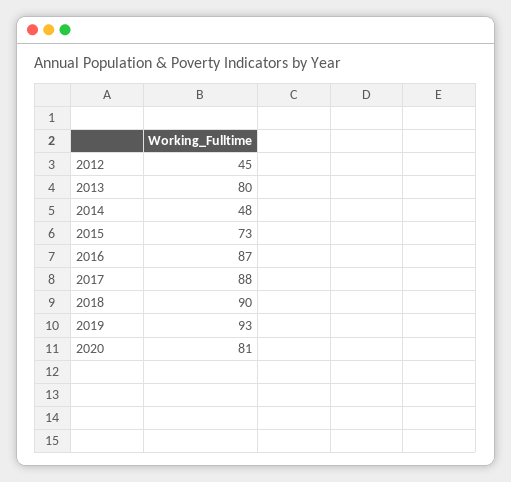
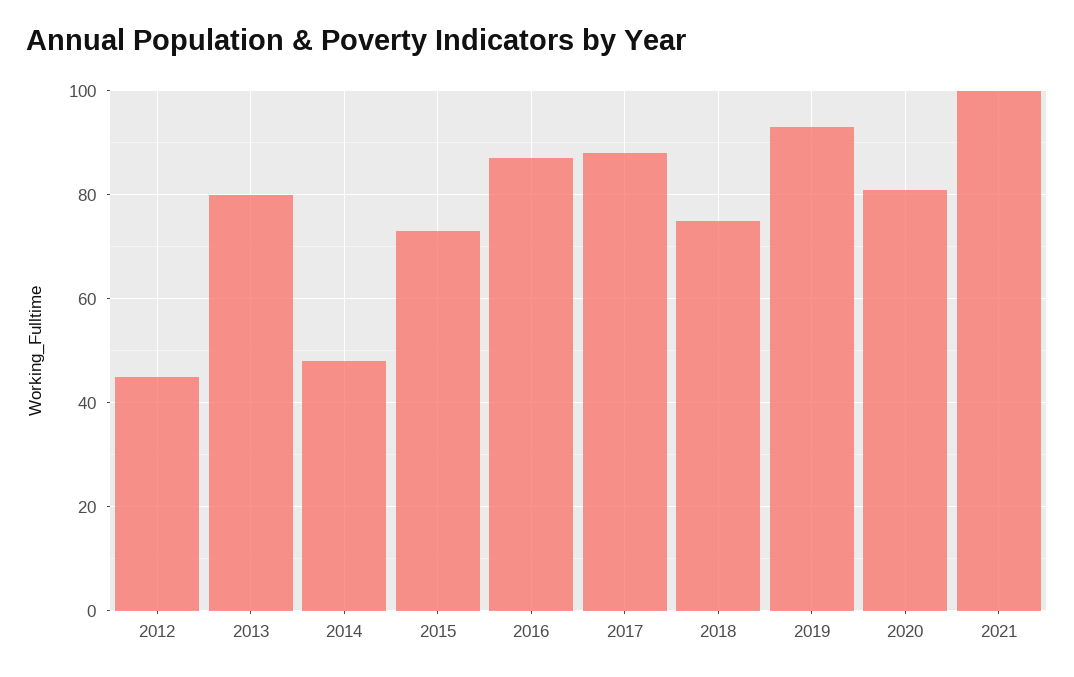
2018: 90 -> 75
2021: none -> 100

